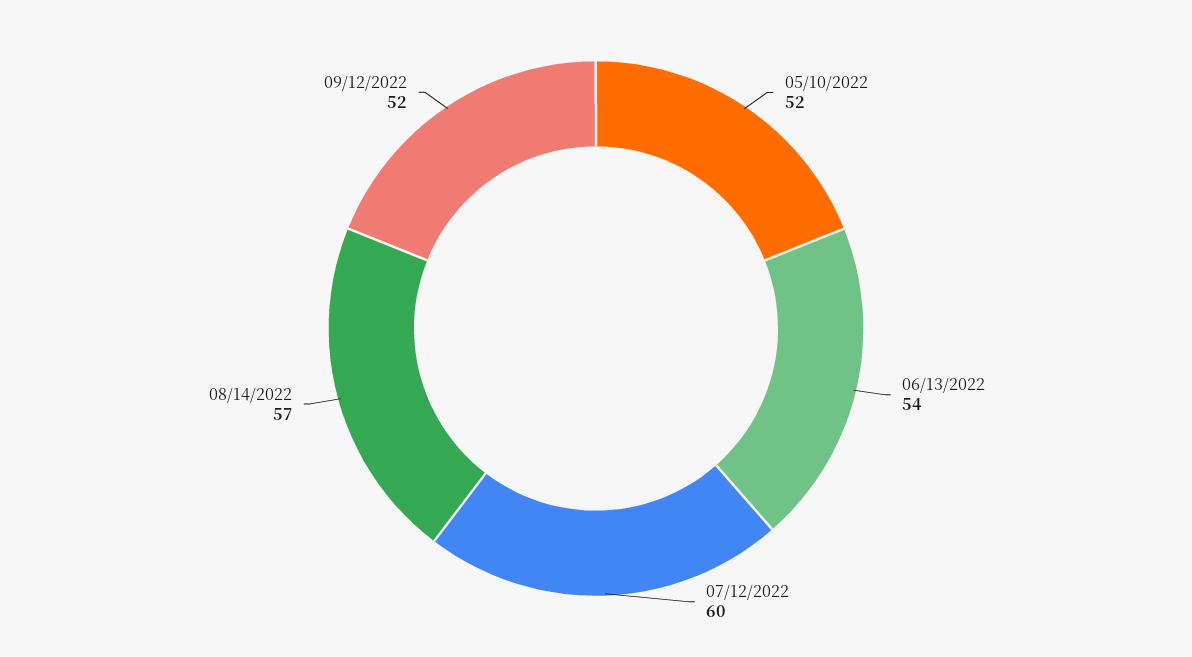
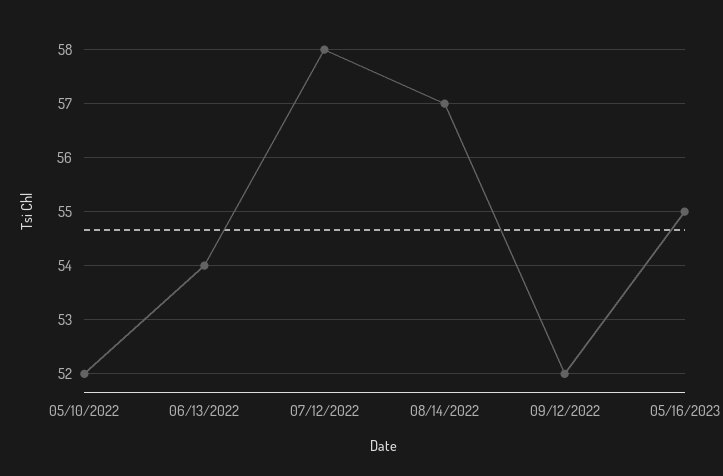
07/12/2022: 60 -> 58
05/16/2023: none -> 55

